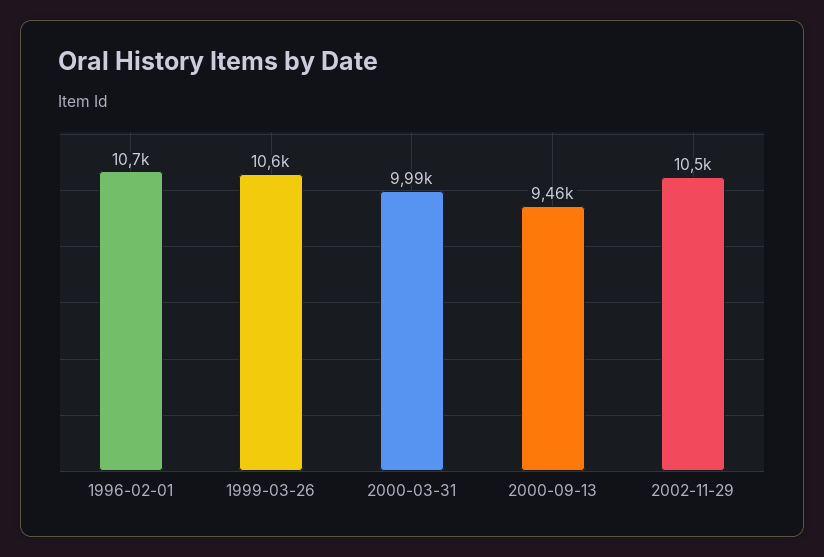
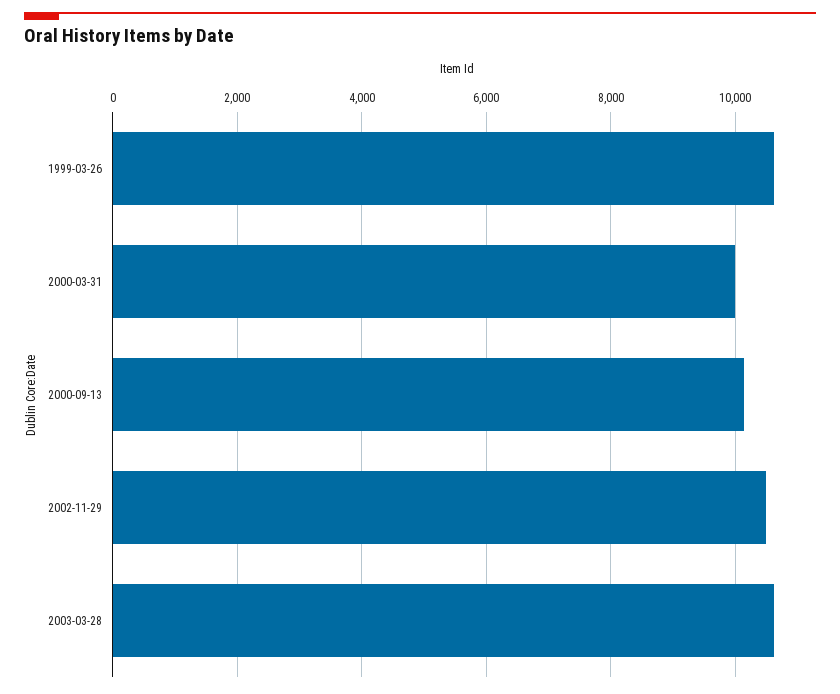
1996-02-01: 10700 -> none
2000-09-13: 9460 -> 10200
2003-03-28: none -> 10600

